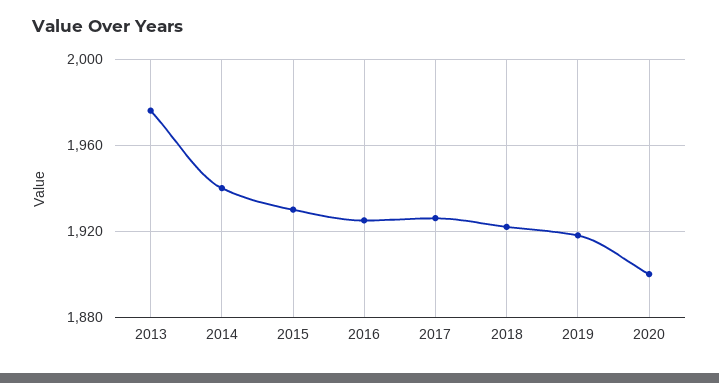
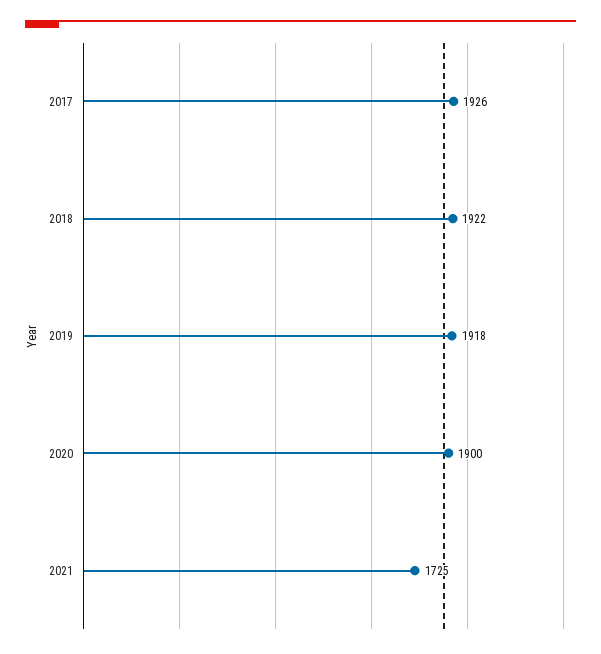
2013: 1975 -> none
2014: 1940 -> none
2015: 1930 -> none
2016: 1925 -> none
2021: none -> 1725

